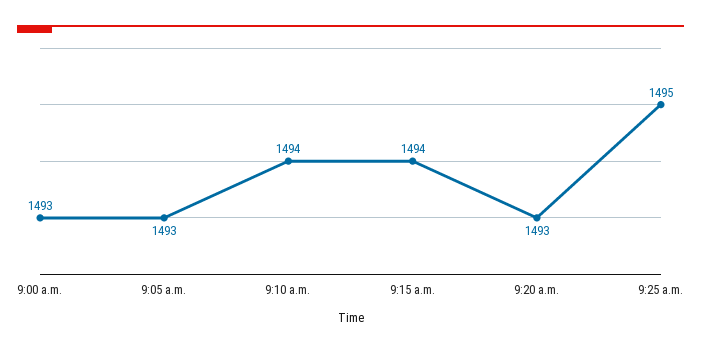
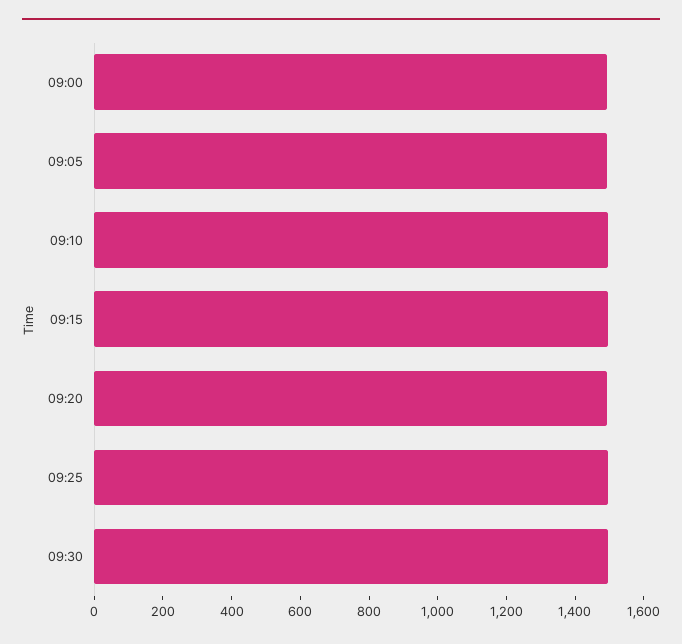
09:30: none -> 1500

